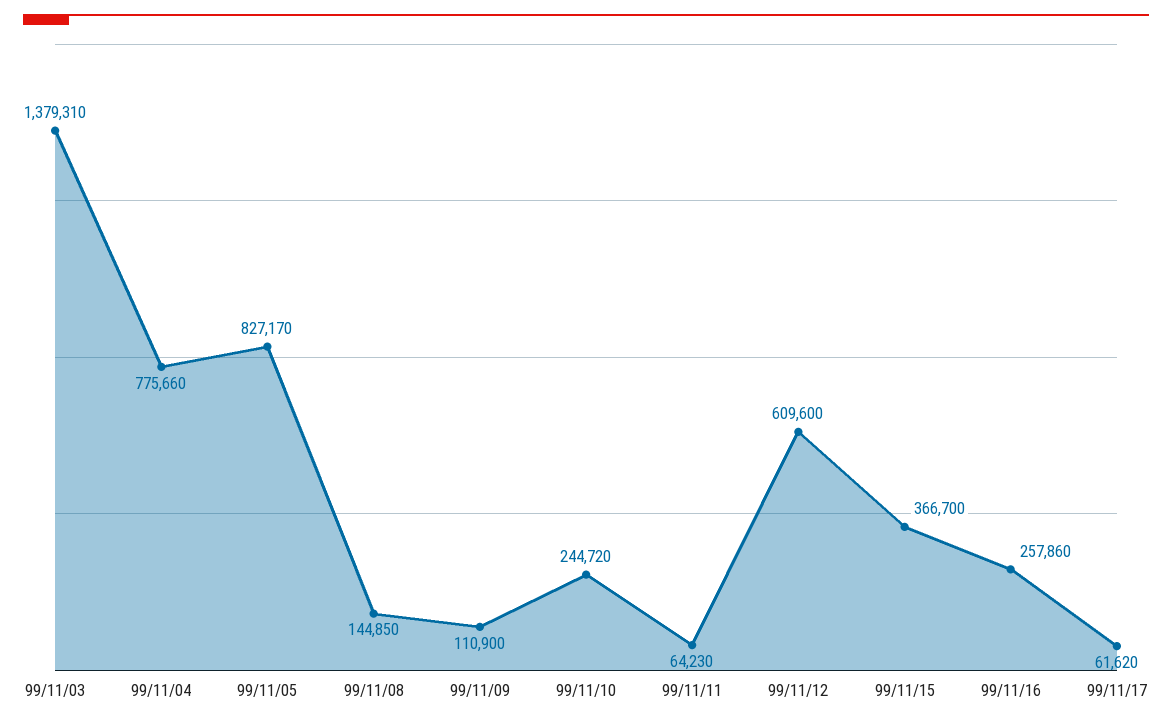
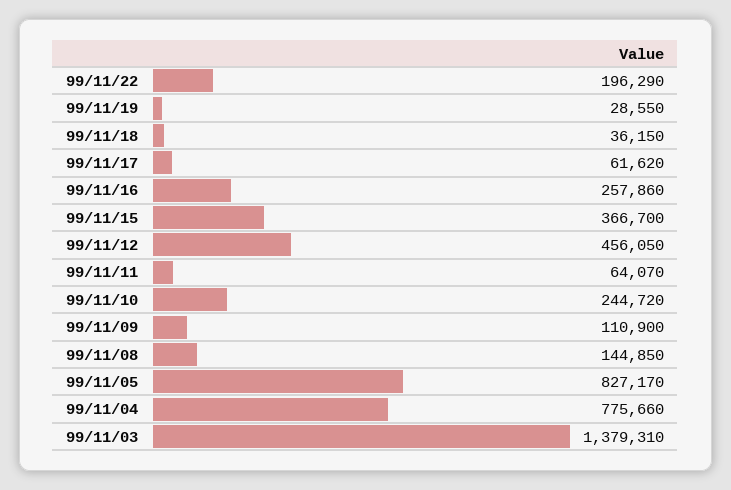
99/11/11: 64230 -> 64070
99/11/12: 609600 -> 456050
99/11/22: none -> 196290
99/11/19: none -> 28550
99/11/18: none -> 36150

